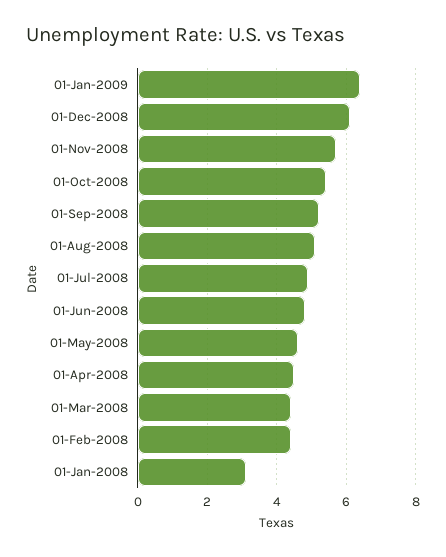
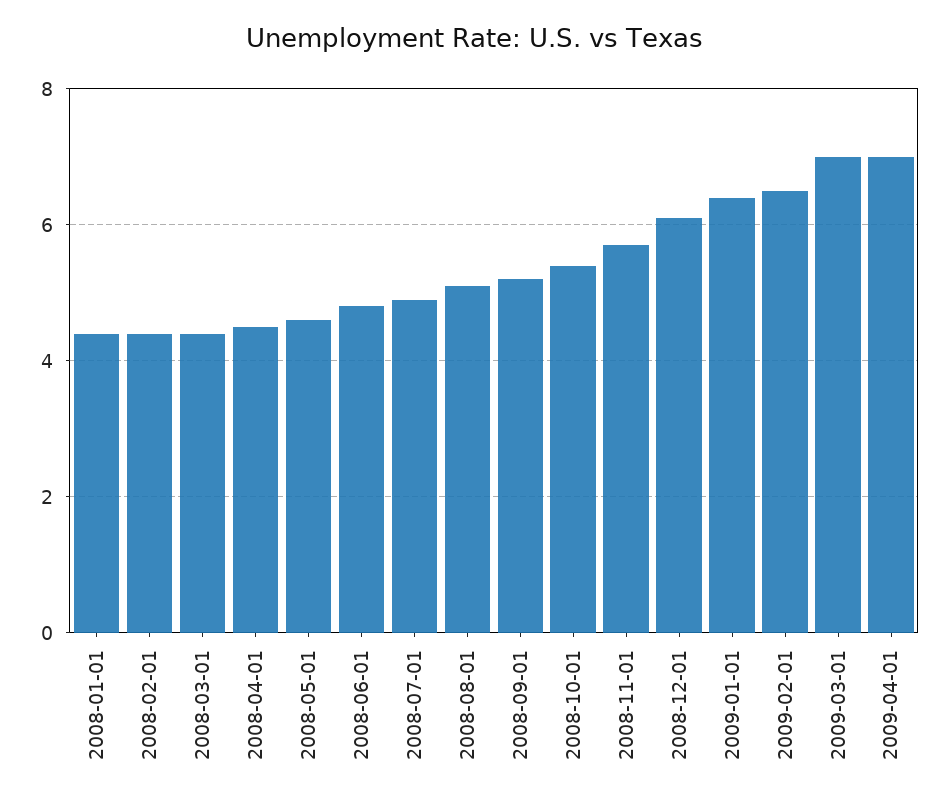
01-Jan-2008: 3 -> 4.5
2009-02-01: none -> 6.5
2009-03-01: none -> 7
2009-04-01: none -> 7

